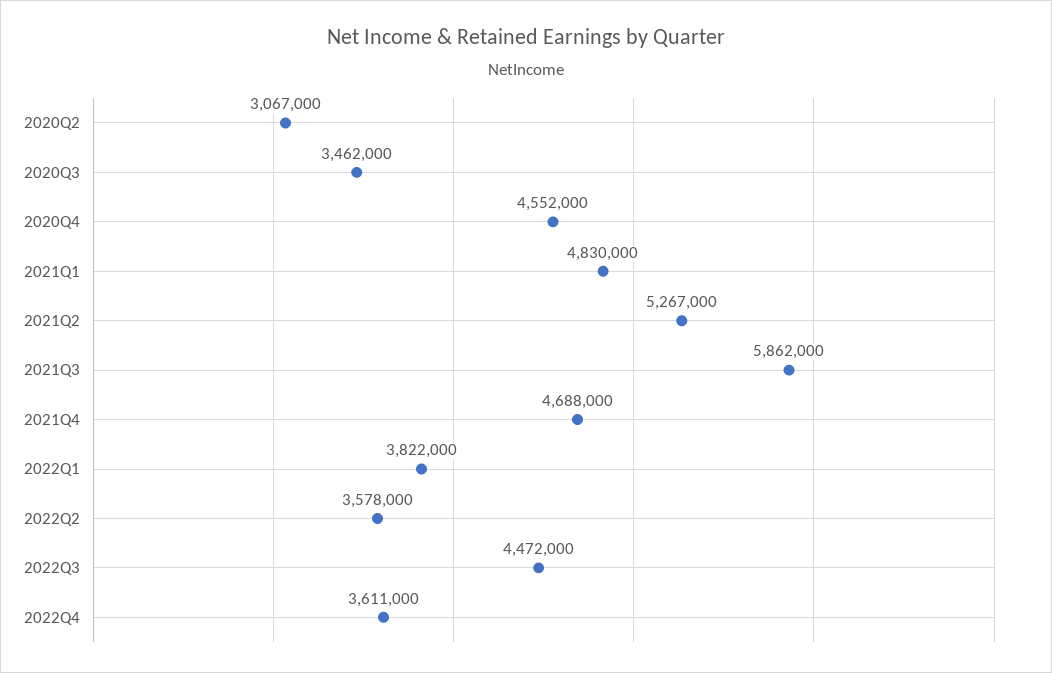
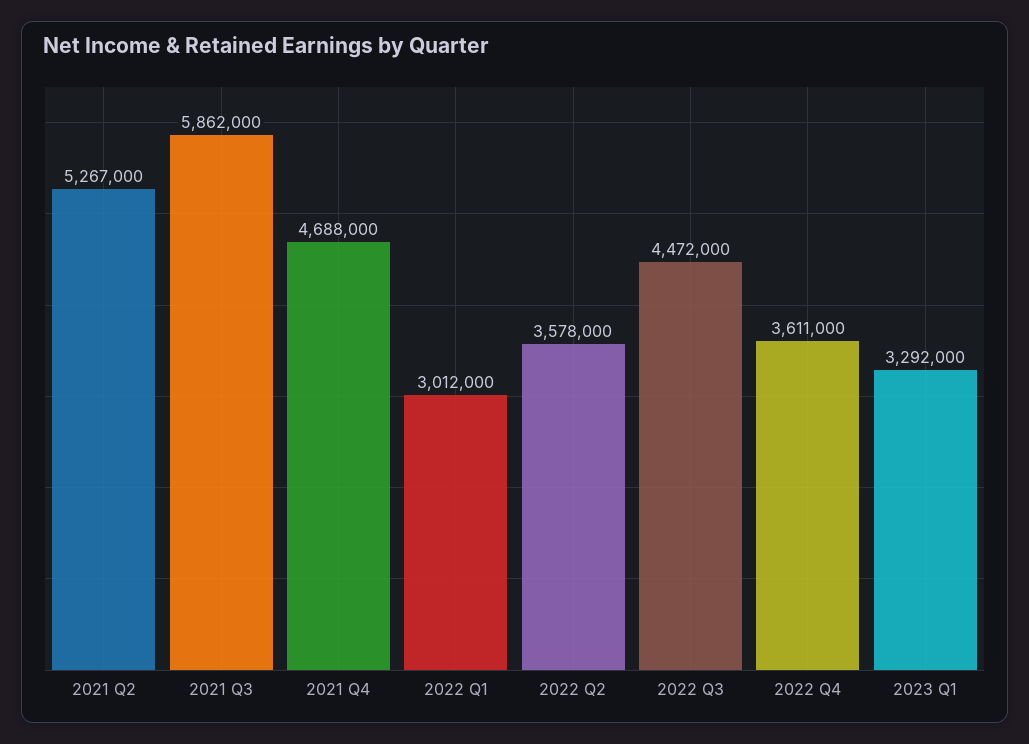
2020Q2: 3067000 -> none
2020Q3: 3462000 -> none
2020Q4: 4552000 -> none
2021Q1: 4830000 -> none
2022Q1: 3822000 -> 3012000
2023 Q1: none -> 3292000

